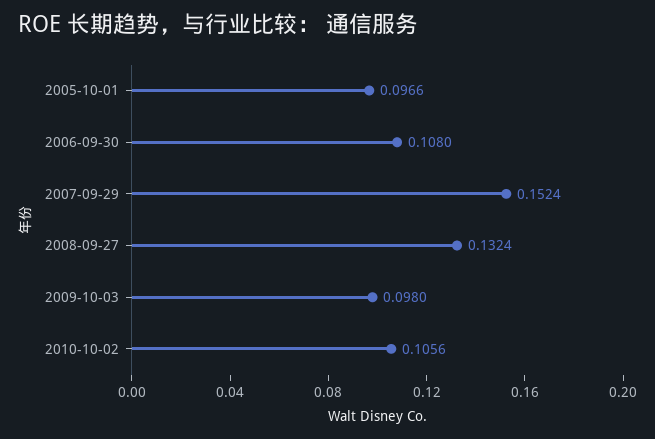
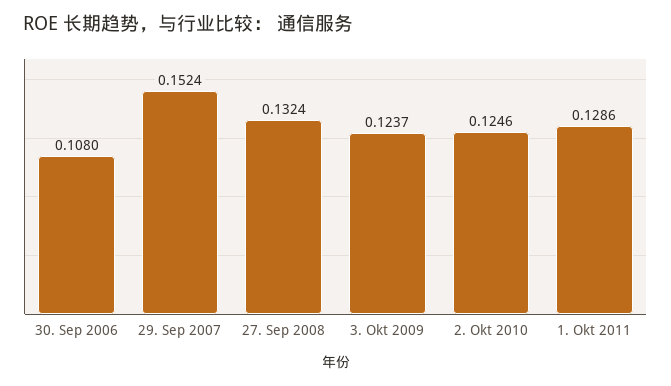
2005-10-01: 0.0966 -> none
2009-10-03: 0.098 -> 0.1237
2010-10-02: 0.1056 -> 0.1246
1. Okt 2011: none -> 0.1286

